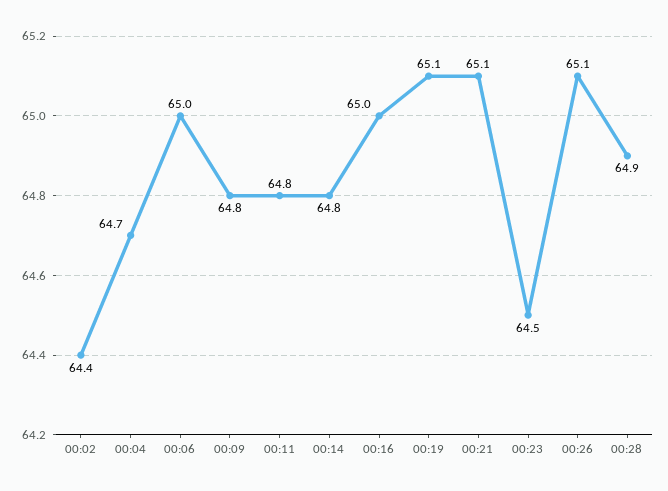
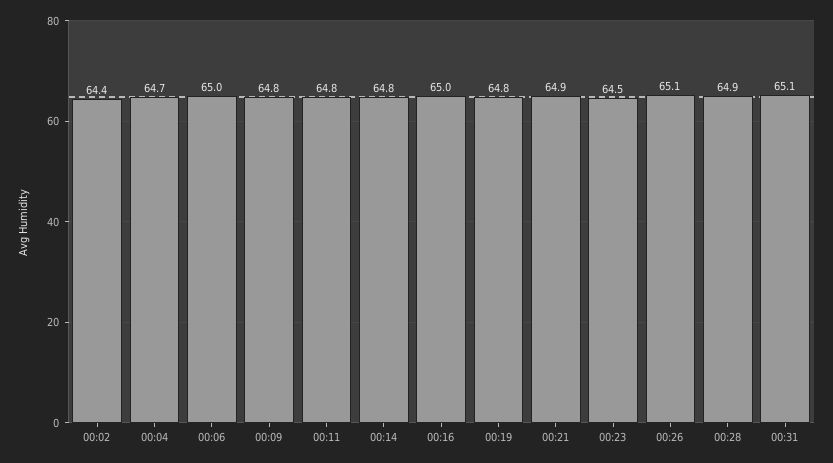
00:19: 65.1 -> 64.8
00:21: 65.1 -> 64.9
00:31: none -> 65.1

